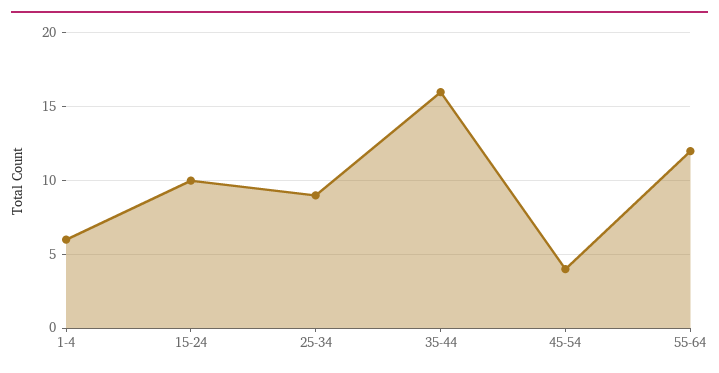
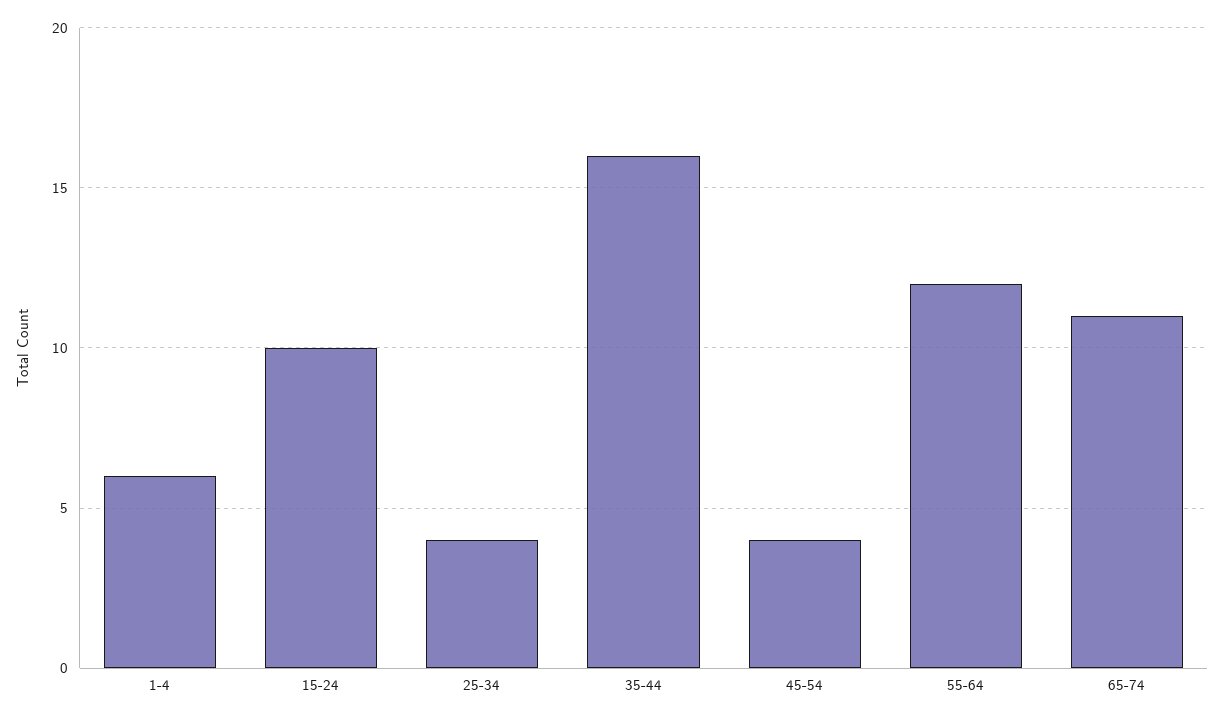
25-34: 9 -> 4
65-74: none -> 11

